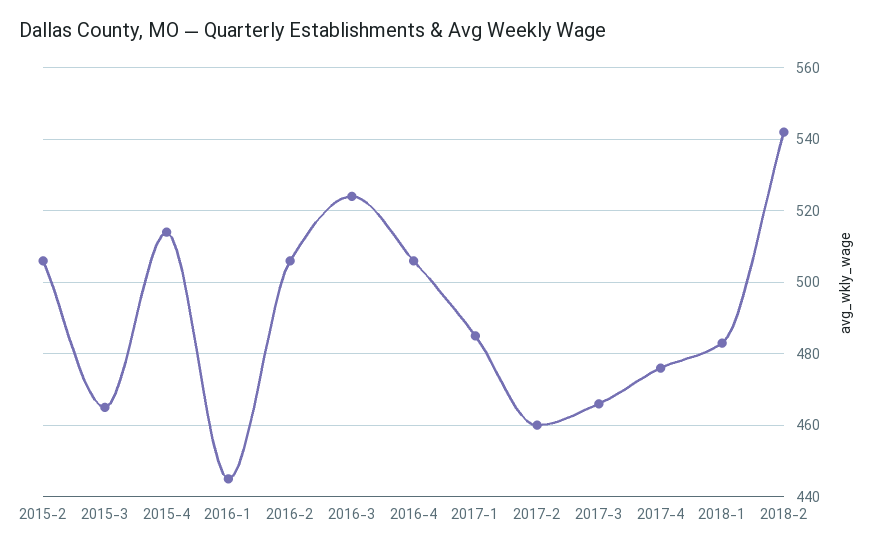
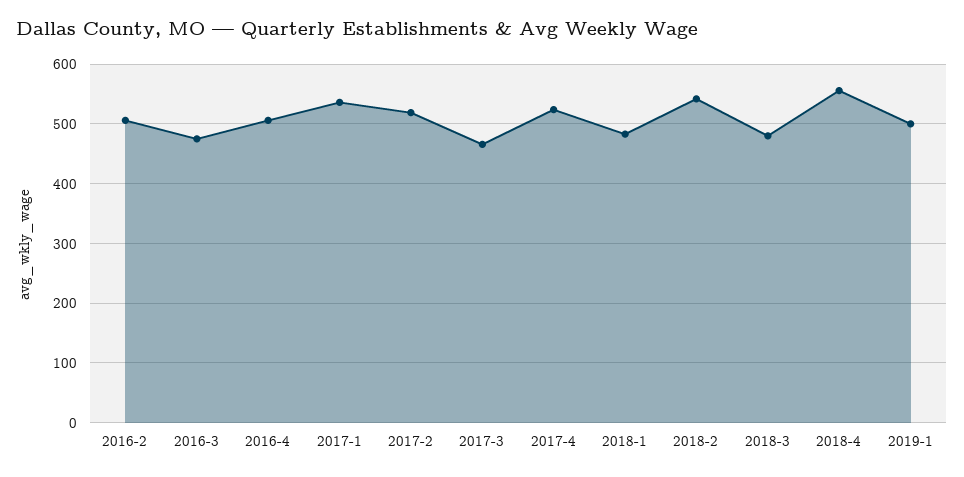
2015-2: 505 -> none
2015-3: 465 -> none
2015-4: 515 -> none
2016-1: 445 -> none
2016-3: 525 -> 480
2017-1: 485 -> 540
2017-2: 460 -> 520
2017-4: 475 -> 520
2018-3: none -> 480
2018-4: none -> 560
2019-1: none -> 500

